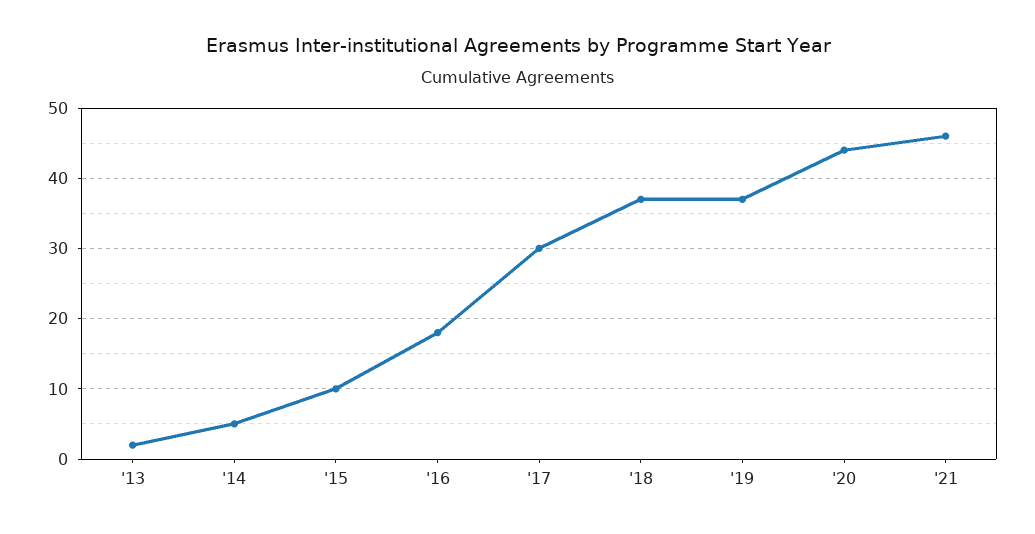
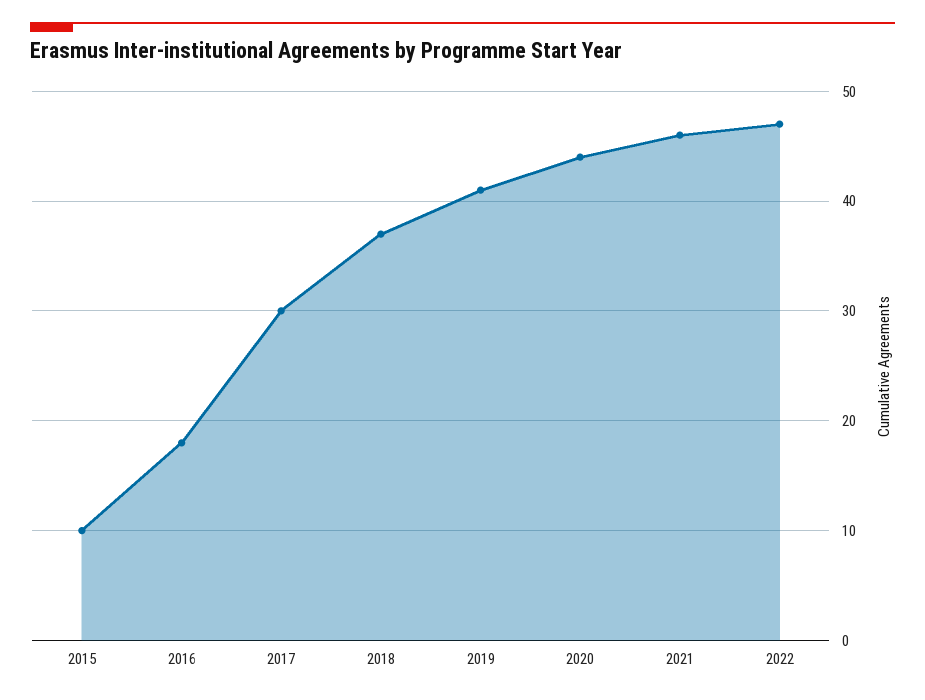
'13: 2 -> none
'14: 5 -> none
'19: 37 -> 41
2022: none -> 47

